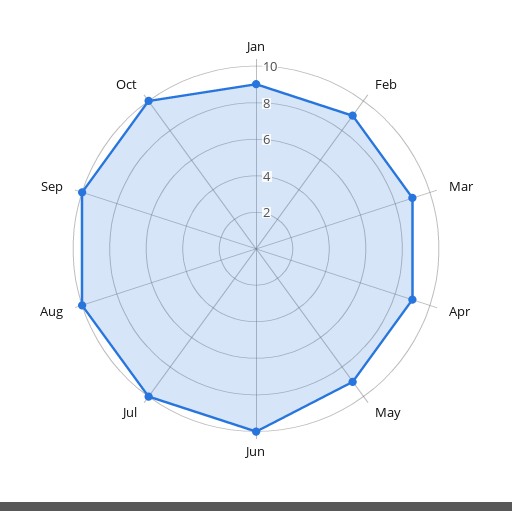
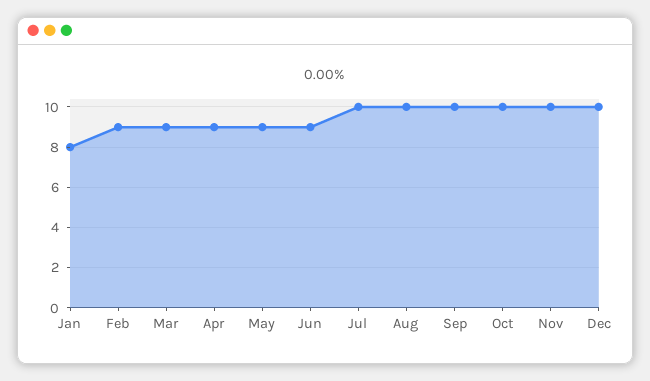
Jan: 9 -> 8
Jun: 10 -> 9
Nov: none -> 10
Dec: none -> 10

